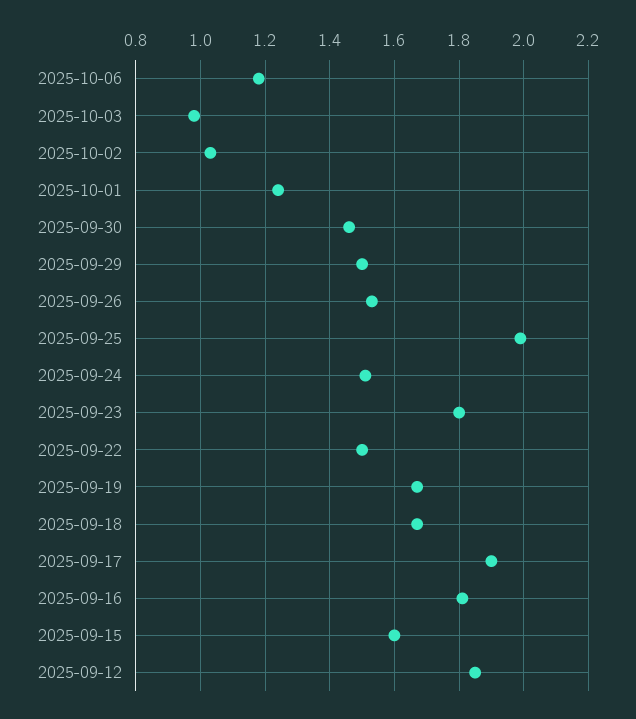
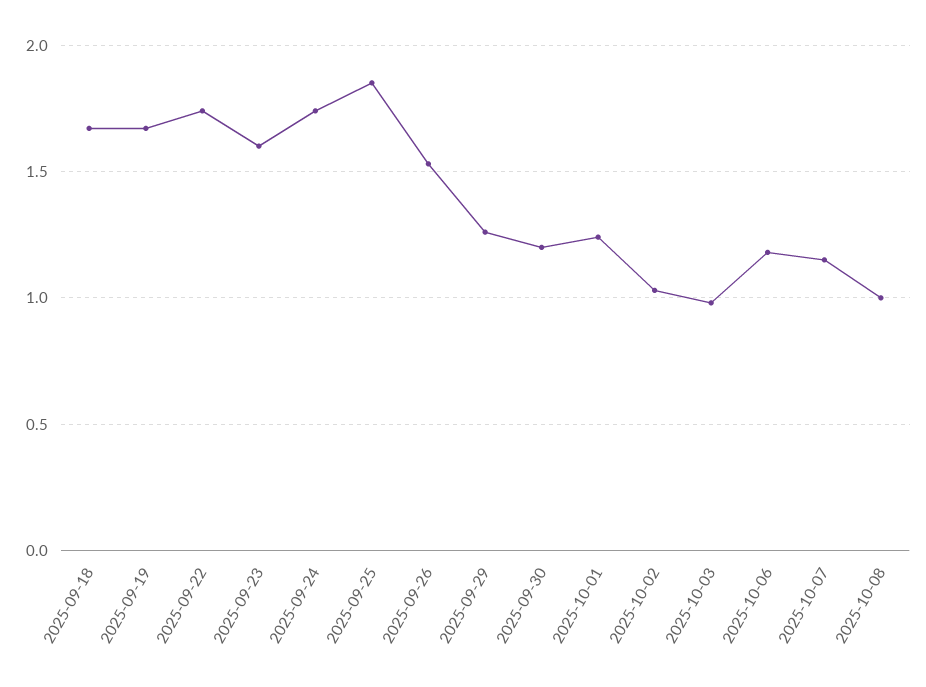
2025-09-30: 1.45 -> 1.2
2025-09-29: 1.5 -> 1.25
2025-09-25: 2 -> 1.85
2025-09-24: 1.5 -> 1.75
2025-09-23: 1.8 -> 1.6
2025-09-22: 1.5 -> 1.75
2025-09-17: 1.9 -> none
2025-09-16: 1.8 -> none
2025-09-15: 1.6 -> none
2025-09-12: 1.85 -> none
2025-10-07: none -> 1.15
2025-10-08: none -> 1

